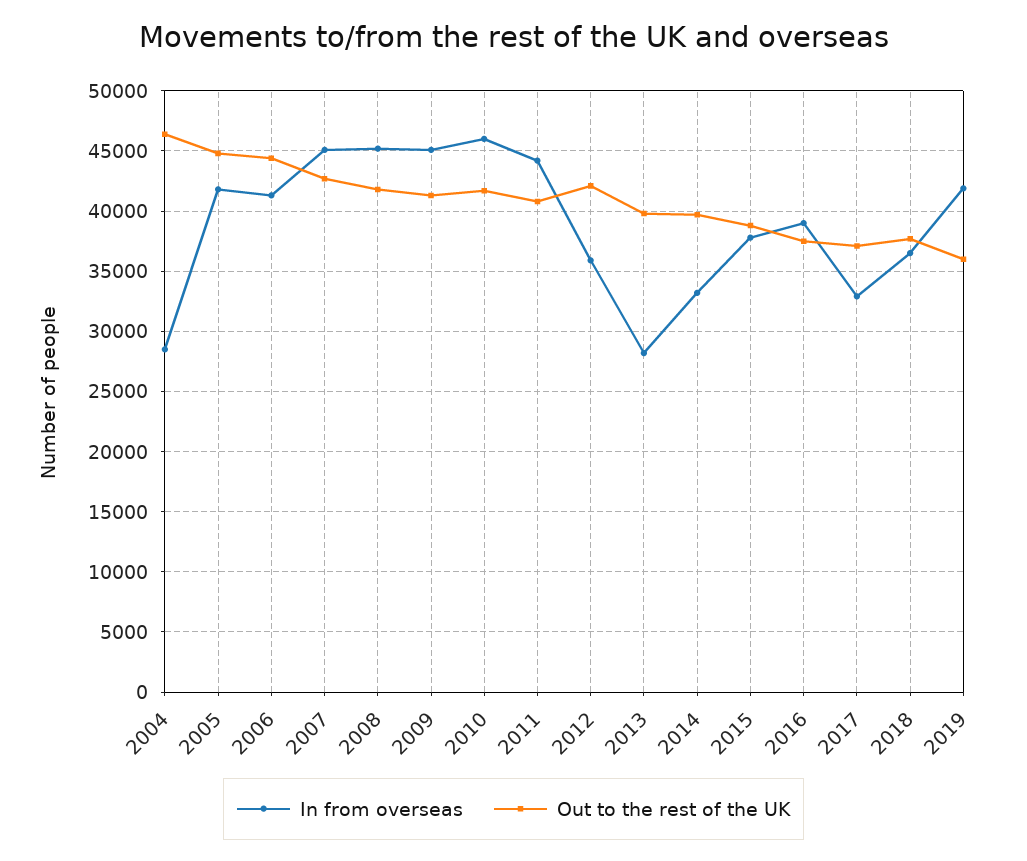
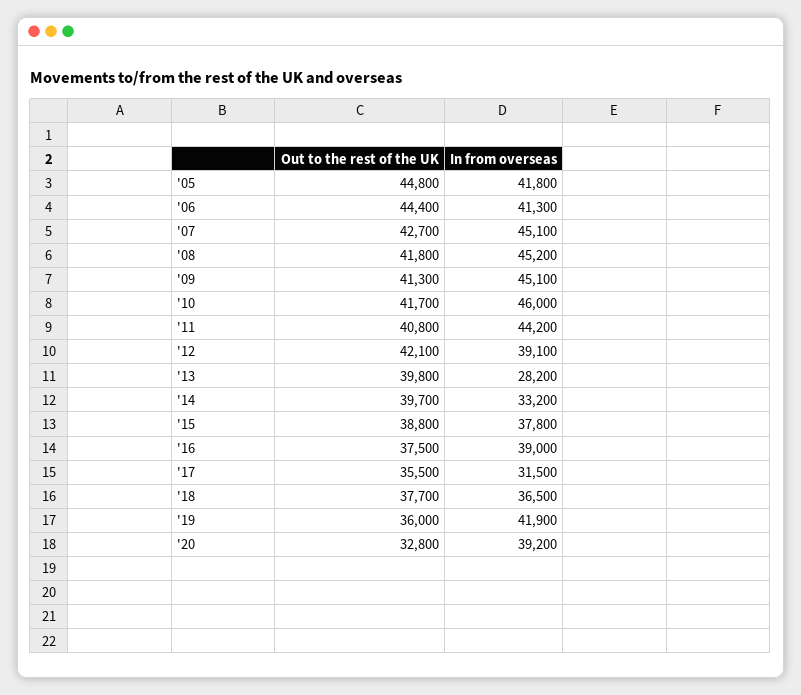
In from overseas, 2004: 28500 -> none
Out to the rest of the UK, 2004: 46500 -> none
In from overseas, 2012: 36000 -> 39100
In from overseas, 2017: 33000 -> 31500
Out to the rest of the UK, 2017: 37000 -> 35500
Out to the rest of the UK, '20: none -> 32800
In from overseas, '20: none -> 39200

